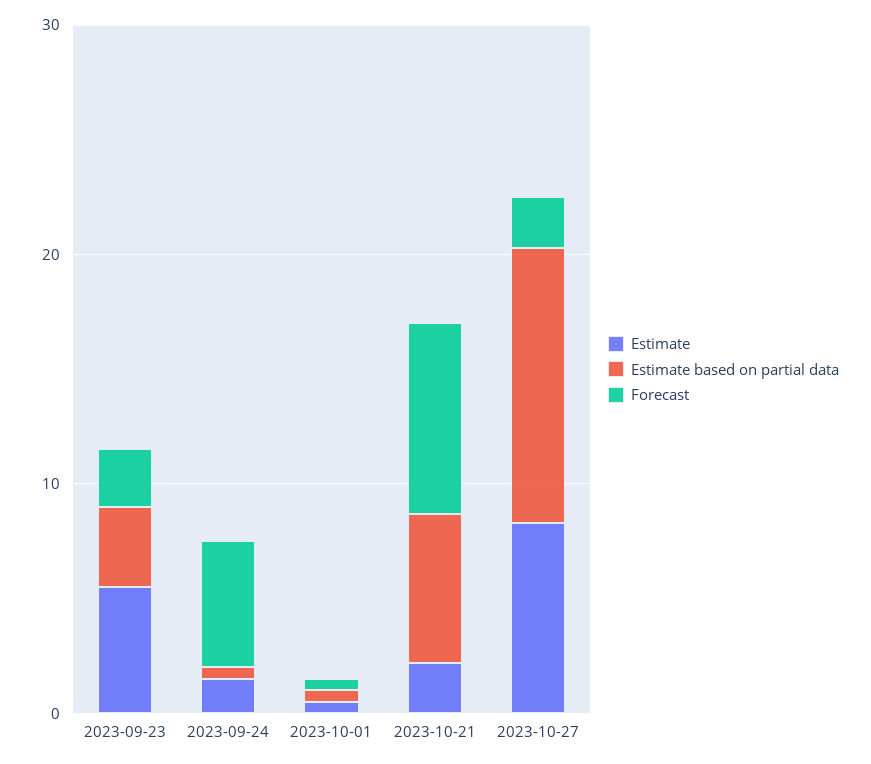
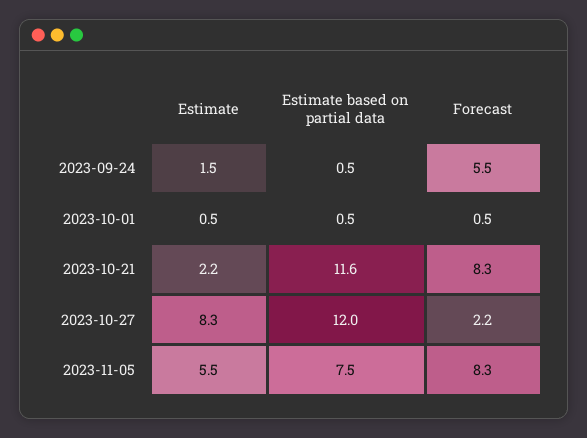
Estimate, 2023-09-23: 6 -> none
Estimate based on partial data, 2023-09-23: 4 -> none
Forecast, 2023-09-23: 2 -> none
Estimate based on partial data, 2023-10-21: 6 -> 11.6
Estimate, 2023-11-05: none -> 5.5
Estimate based on partial data, 2023-11-05: none -> 7.5
Forecast, 2023-11-05: none -> 8.3

